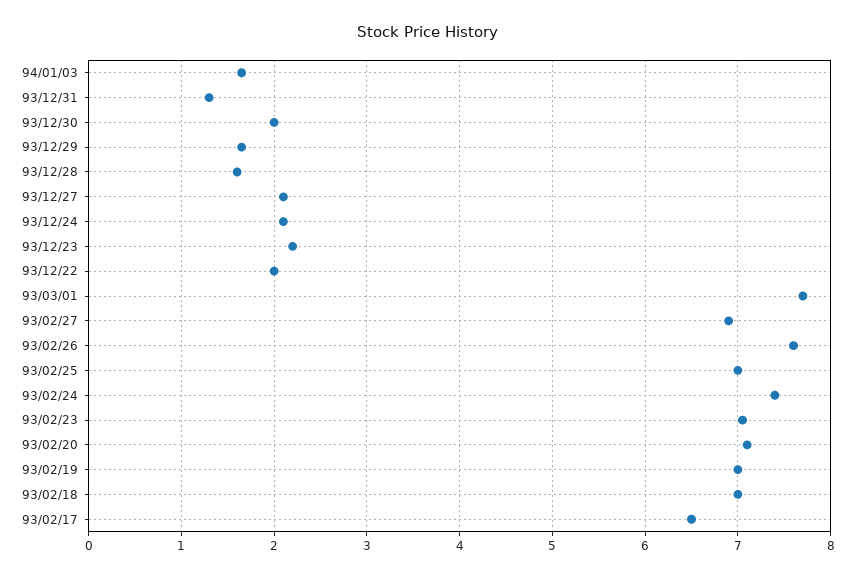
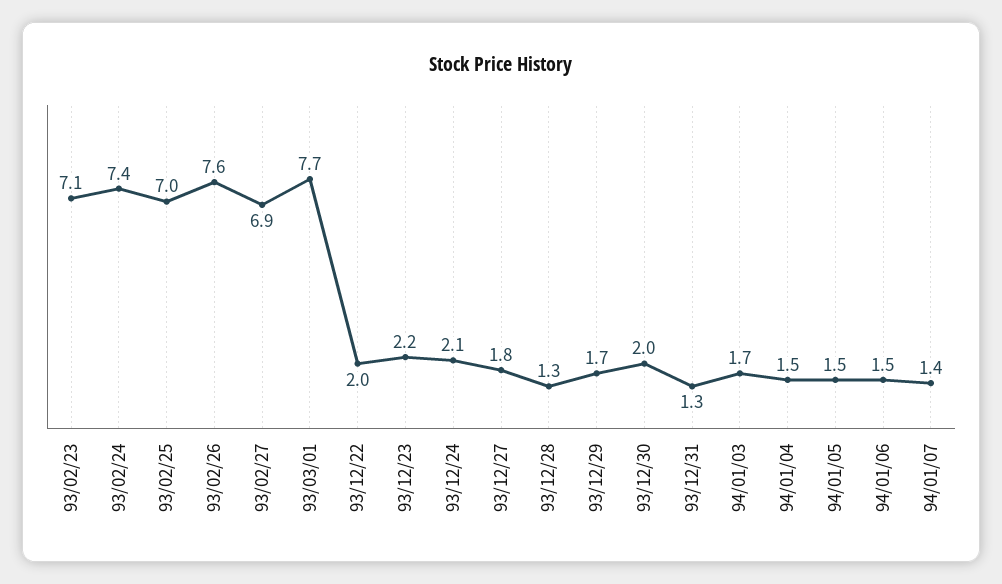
93/12/28: 1.6 -> 1.3
93/12/27: 2.1 -> 1.8
93/02/20: 7.1 -> none
93/02/19: 7 -> none
93/02/18: 7 -> none
93/02/17: 6.5 -> none
94/01/04: none -> 1.5
94/01/05: none -> 1.5
94/01/06: none -> 1.5
94/01/07: none -> 1.4

